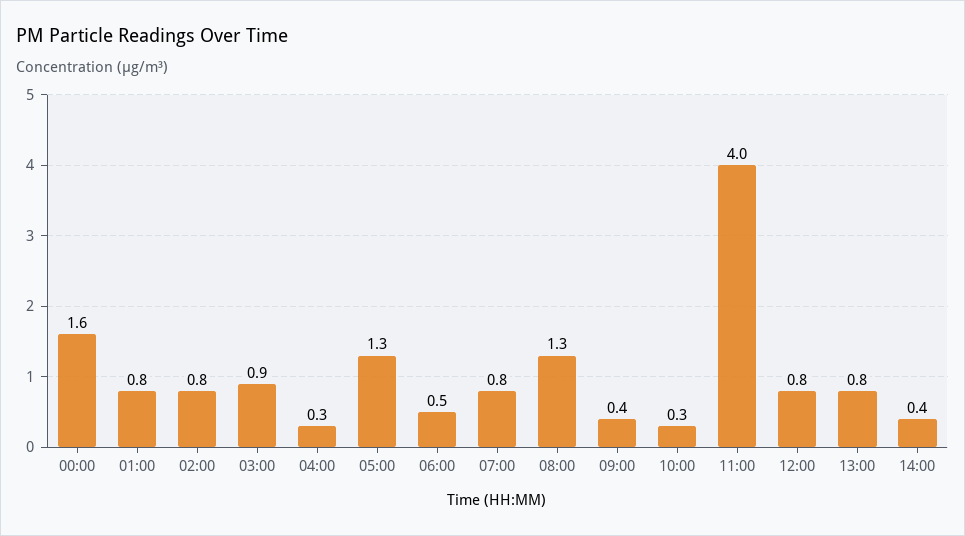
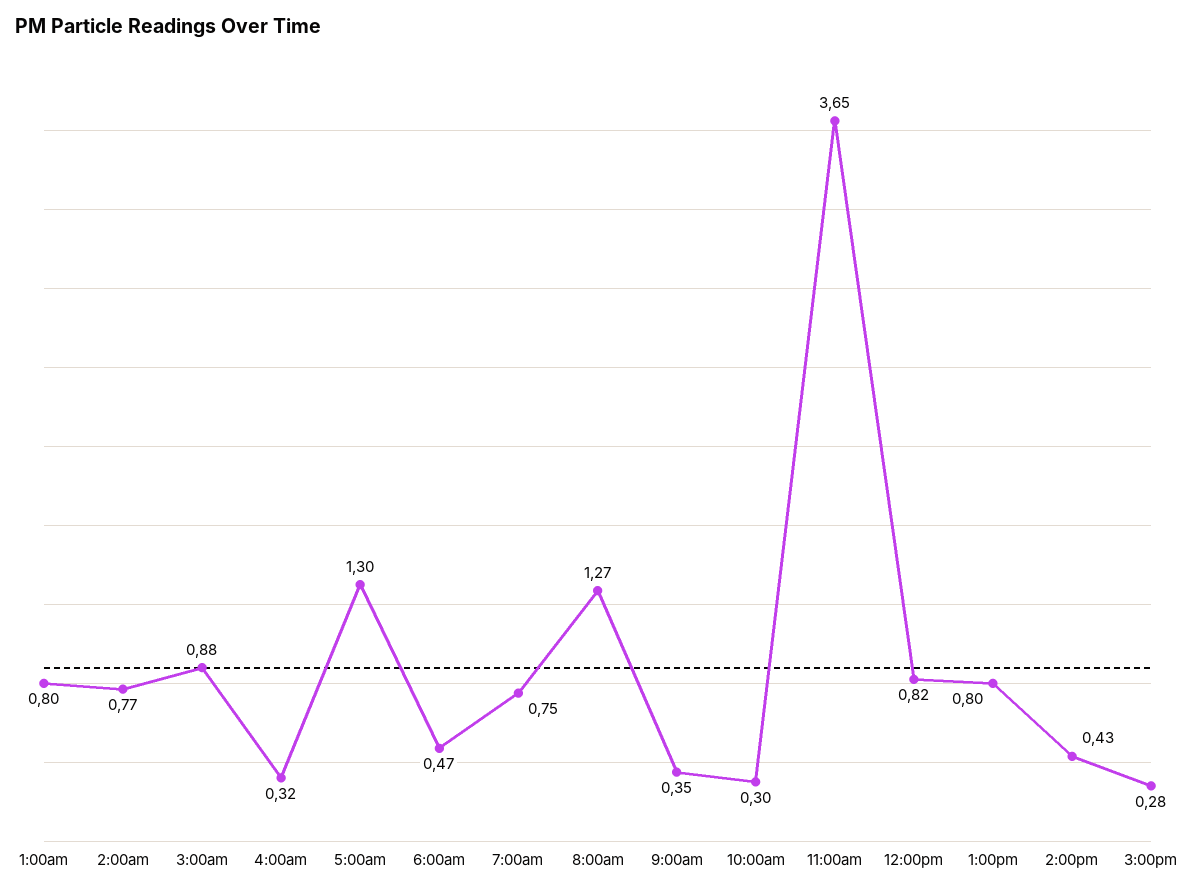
00:00: 1.6 -> none
11:00: 4 -> 3.65
3:00pm: none -> 0.28

